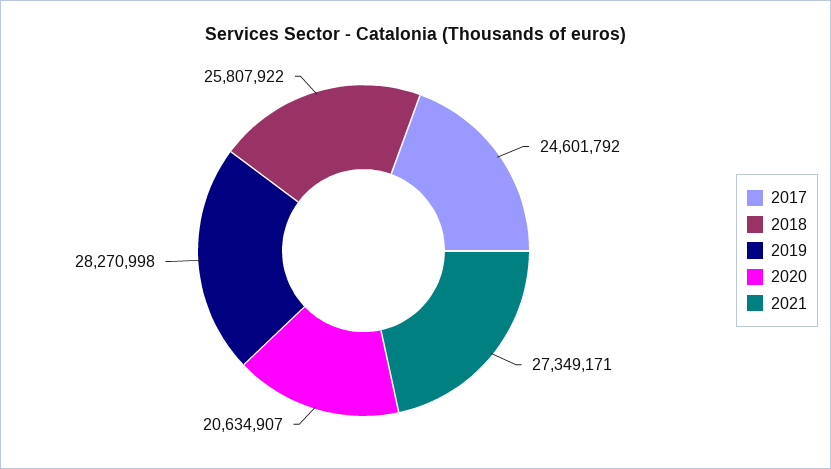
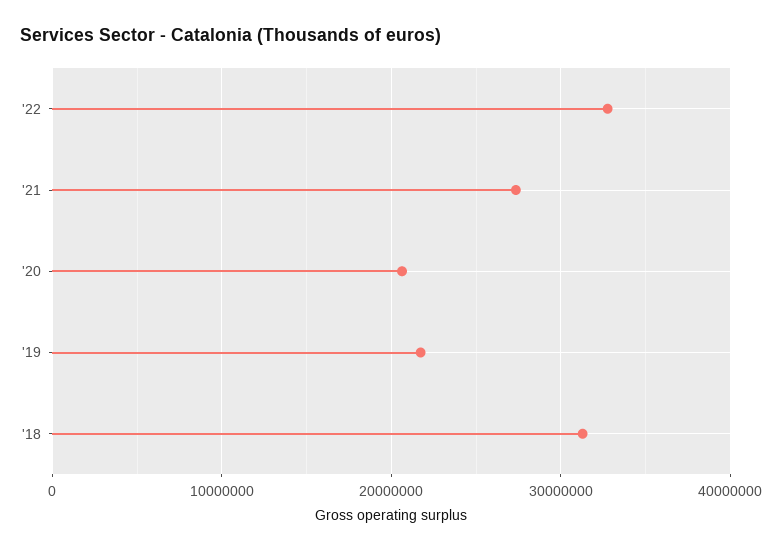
2017: 24601792 -> none
2018: 25807922 -> 31000000
2019: 28270998 -> 22000000
'22: none -> 33000000

